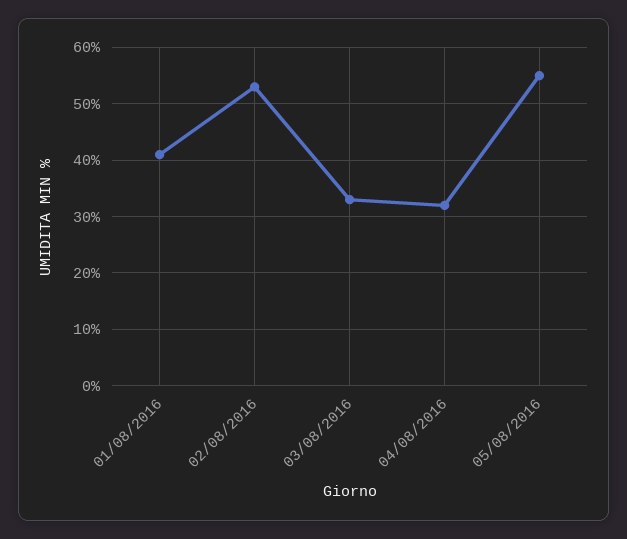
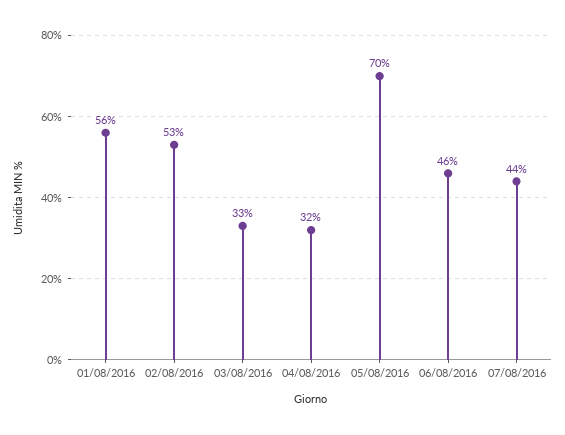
01/08/2016: 40 -> 56
05/08/2016: 55 -> 70
06/08/2016: none -> 46
07/08/2016: none -> 44

